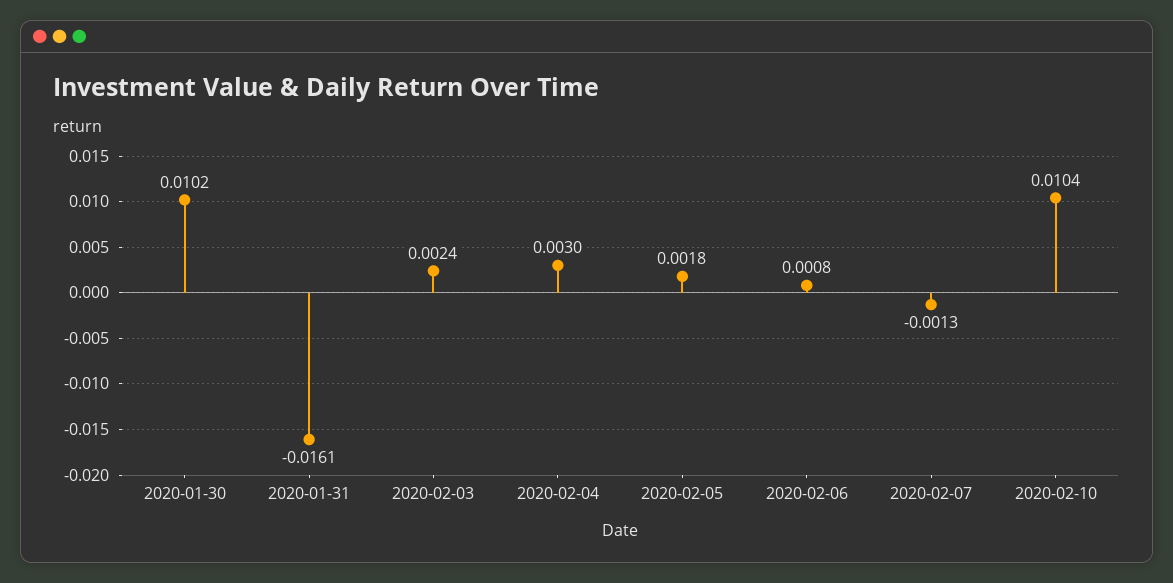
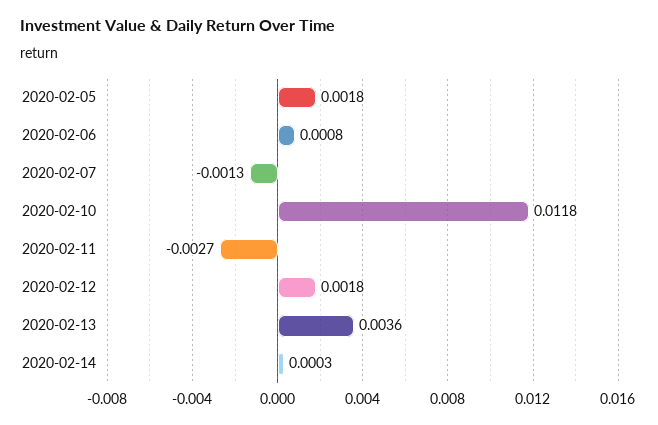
2020-01-30: 0.0102 -> none
2020-01-31: -0.0161 -> none
2020-02-03: 0.0024 -> none
2020-02-04: 0.003 -> none
2020-02-10: 0.0104 -> 0.0118
2020-02-11: none -> -0.0027
2020-02-12: none -> 0.0018
2020-02-13: none -> 0.0036
2020-02-14: none -> 0.0003

